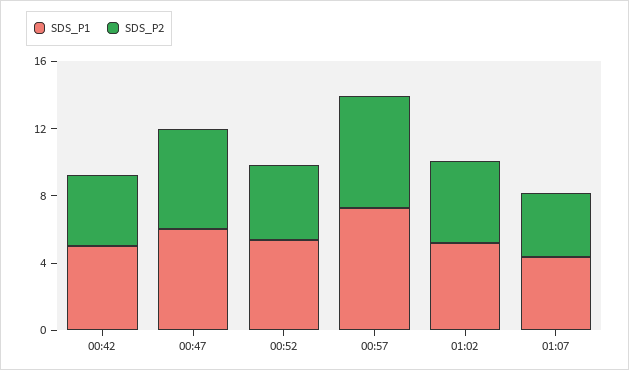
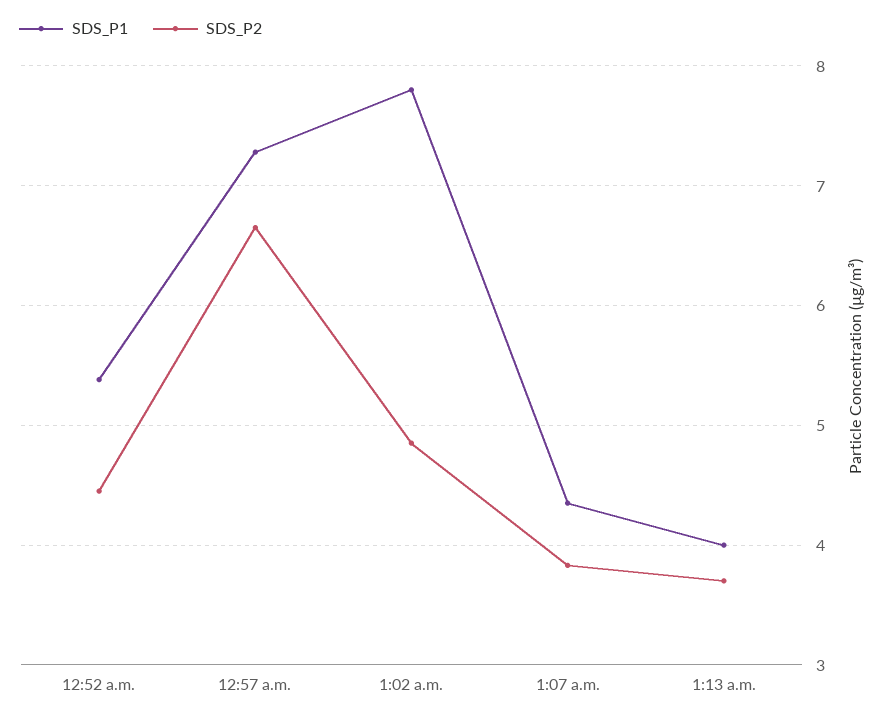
SDS_P1, 00:42: 5 -> none
SDS_P2, 00:42: 4 -> none
SDS_P1, 00:47: 6 -> none
SDS_P2, 00:47: 6 -> none
SDS_P1, 01:02: 5 -> 7.8
SDS_P1, 1:13 a.m.: none -> 4
SDS_P2, 1:13 a.m.: none -> 3.7

